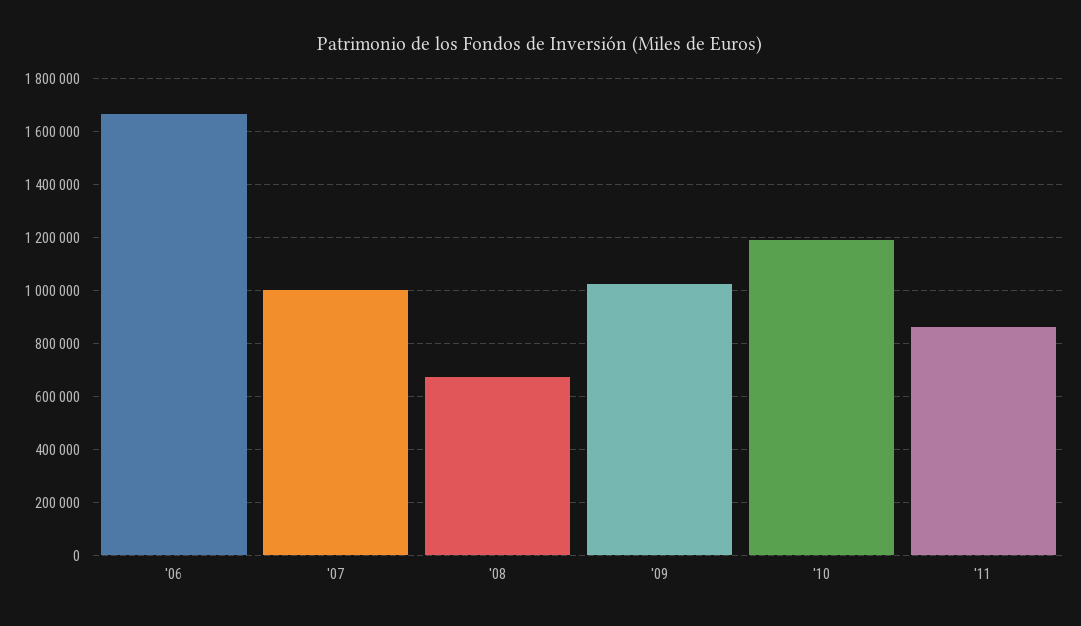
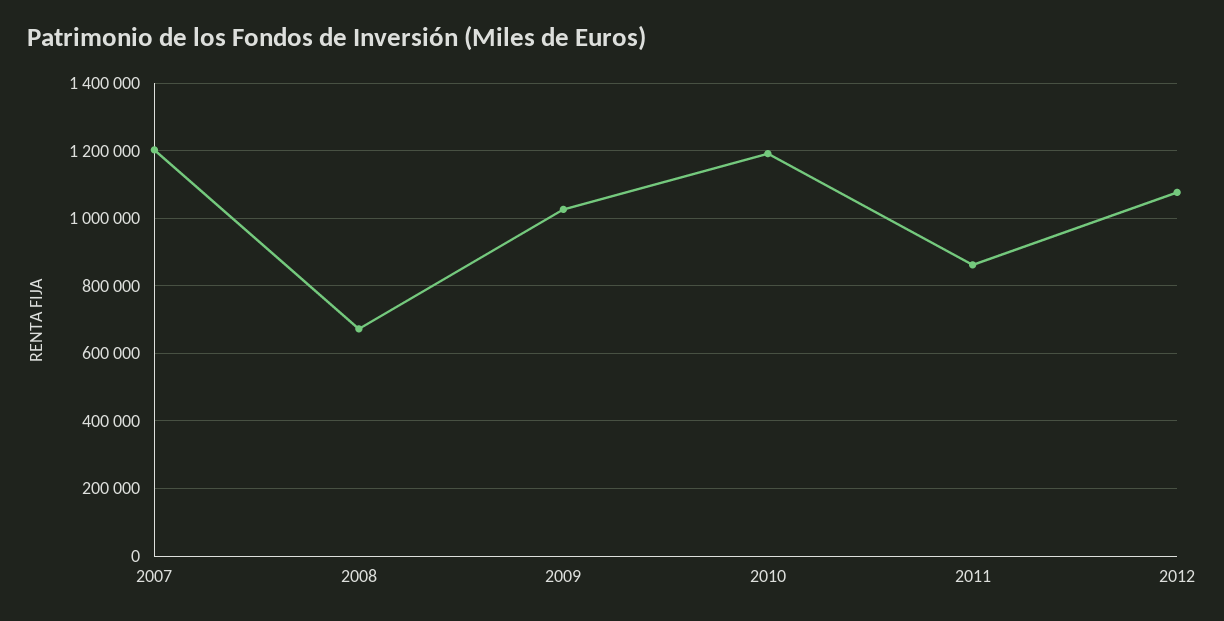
'06: 1675000 -> none
'07: 1000000 -> 1200000
2012: none -> 1080000

